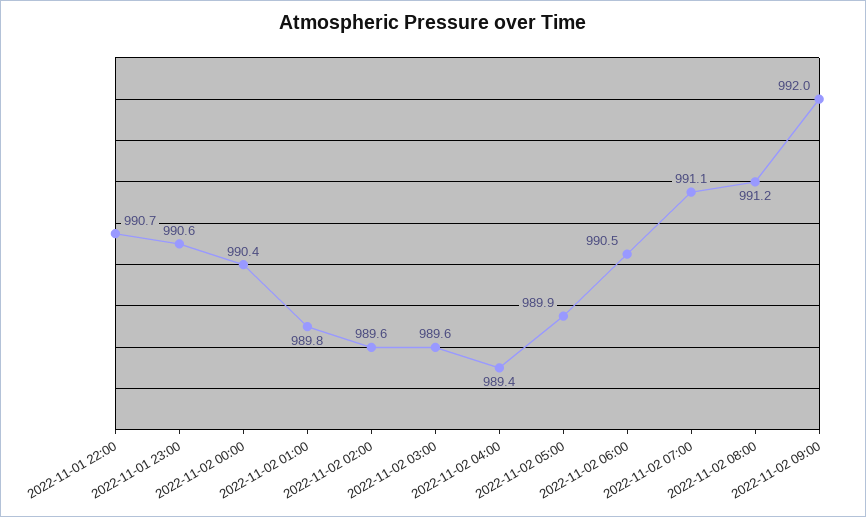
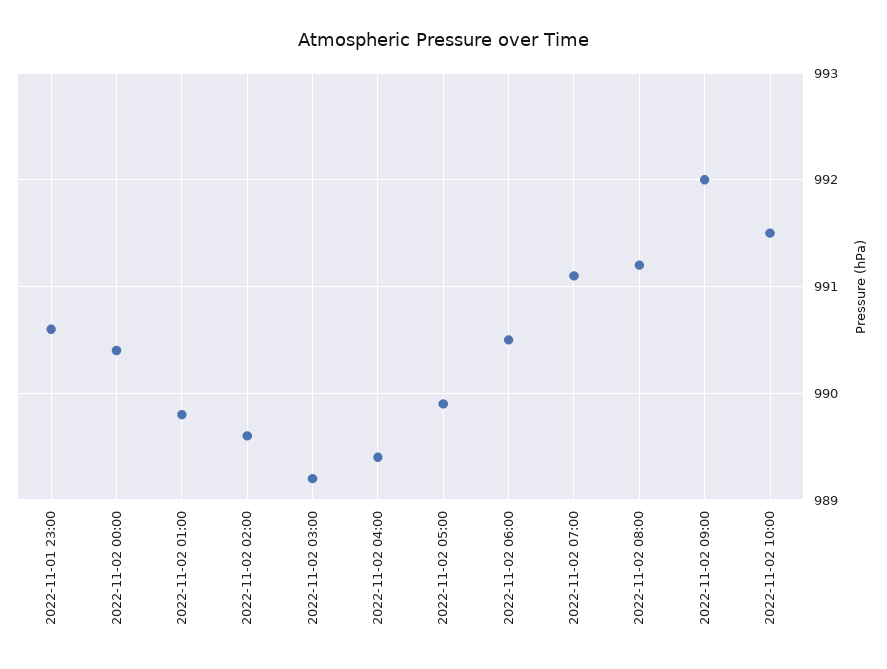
2022-11-01 22:00: 990.7 -> none
2022-11-02 03:00: 989.6 -> 989.2
2022-11-02 10:00: none -> 991.5

